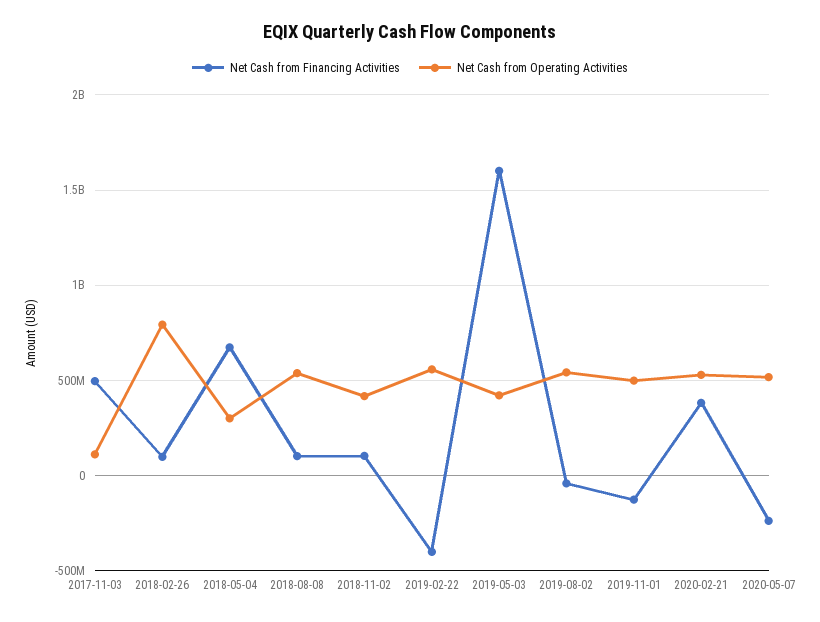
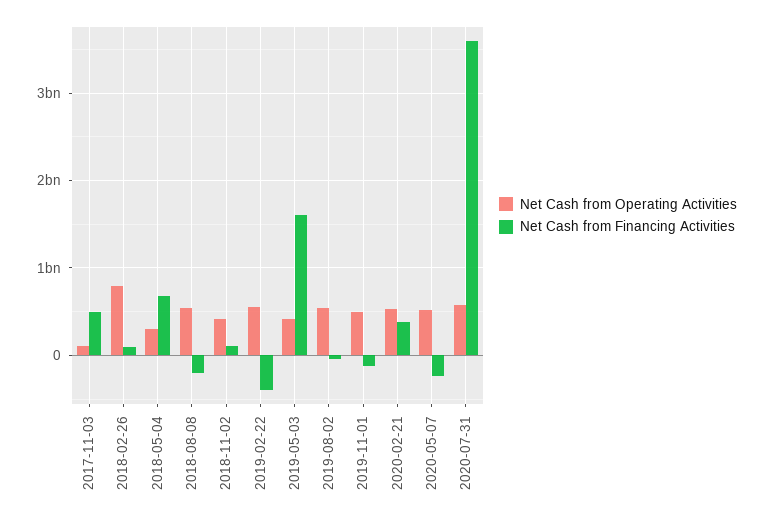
Net Cash from Financing Activities, 2018-08-08: 100000000 -> -200000000
Net Cash from Operating Activities, 2020-07-31: none -> 600000000
Net Cash from Financing Activities, 2020-07-31: none -> 3600000000

